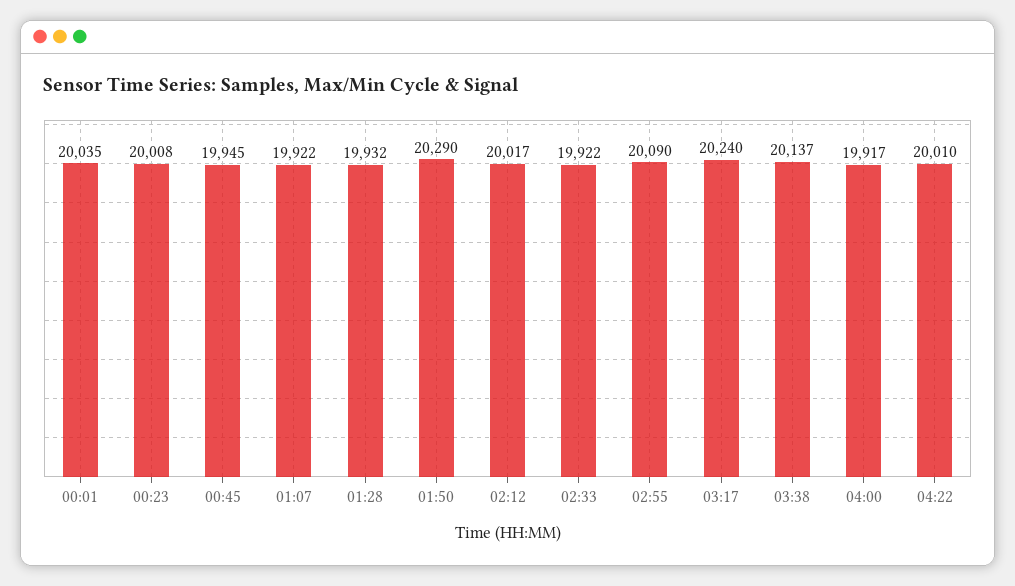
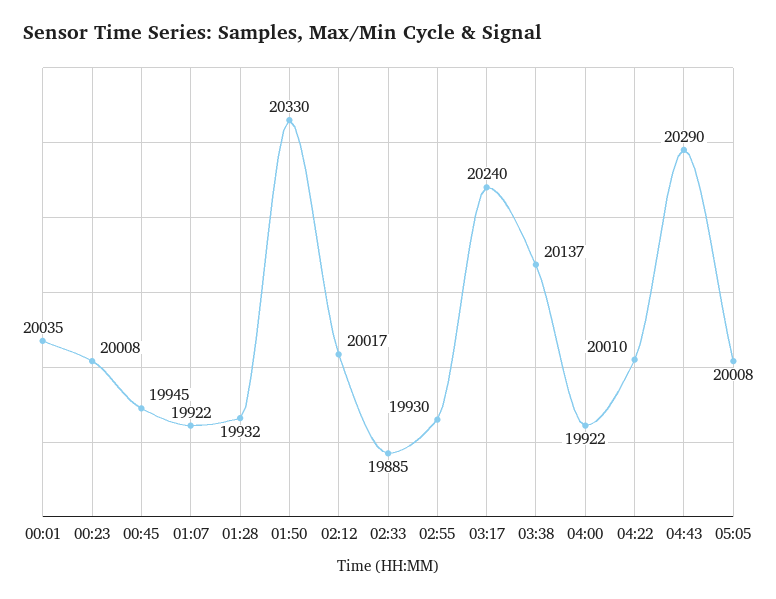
01:50: 20290 -> 20330
02:33: 19922 -> 19885
02:55: 20090 -> 19930
04:00: 19917 -> 19922
04:43: none -> 20290
05:05: none -> 20008

